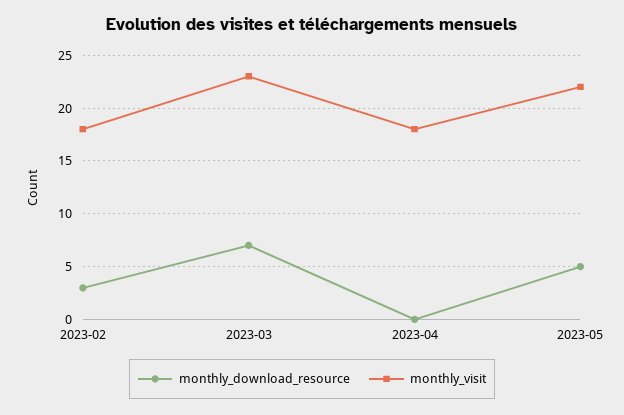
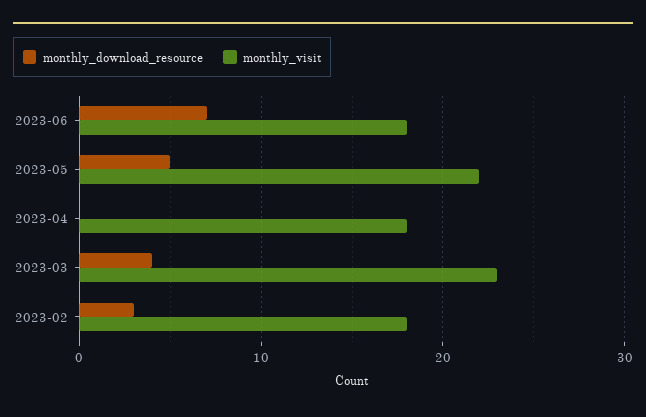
monthly_download_resource, 2023-03: 7 -> 4
monthly_download_resource, 2023-06: none -> 7
monthly_visit, 2023-06: none -> 18

